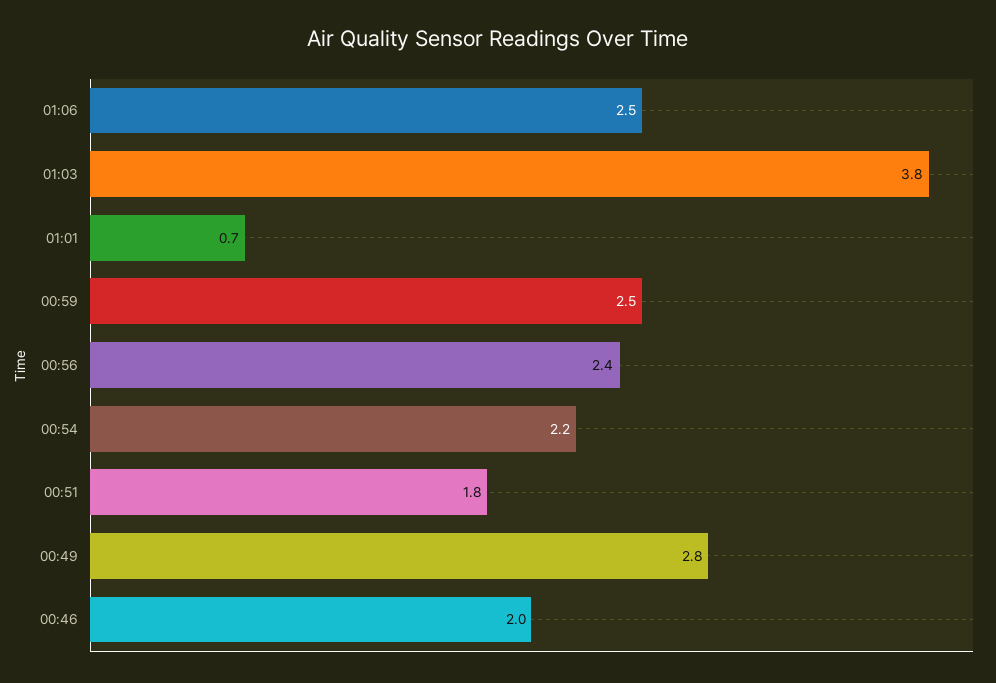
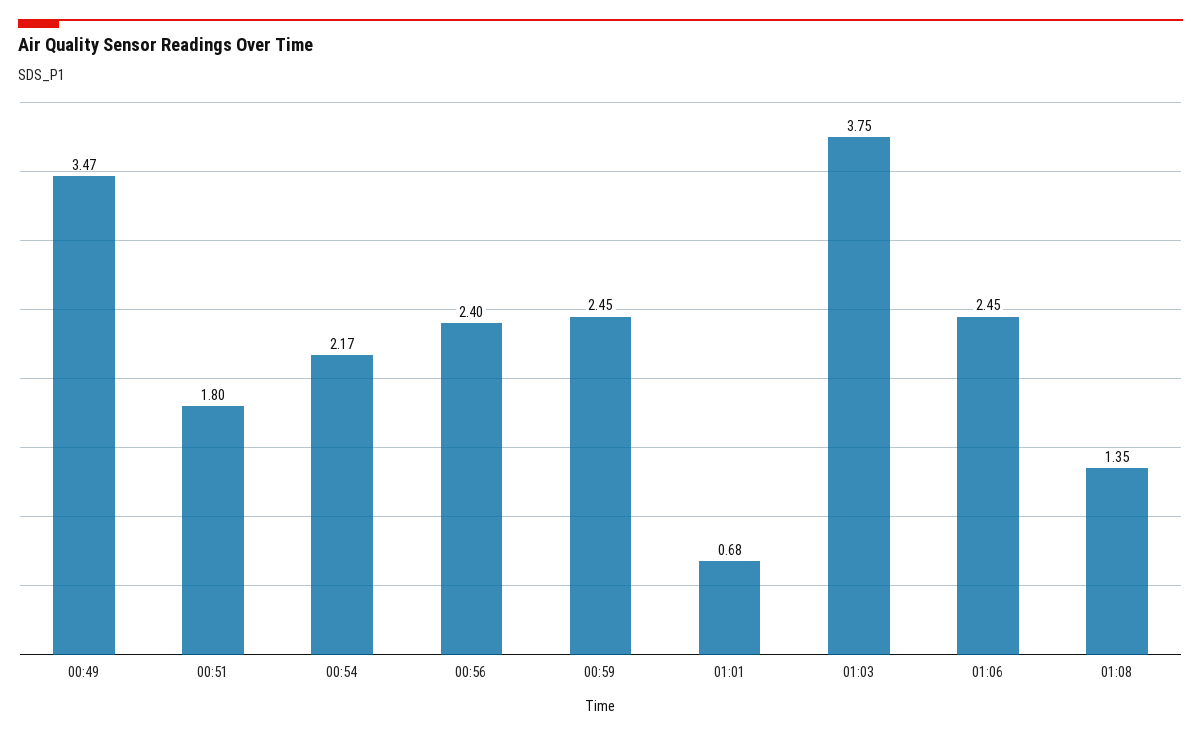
00:49: 2.8 -> 3.47
00:46: 2 -> none
01:08: none -> 1.35

